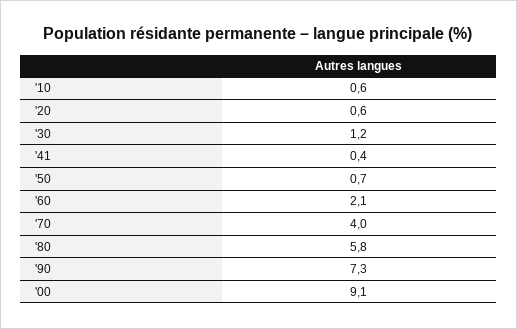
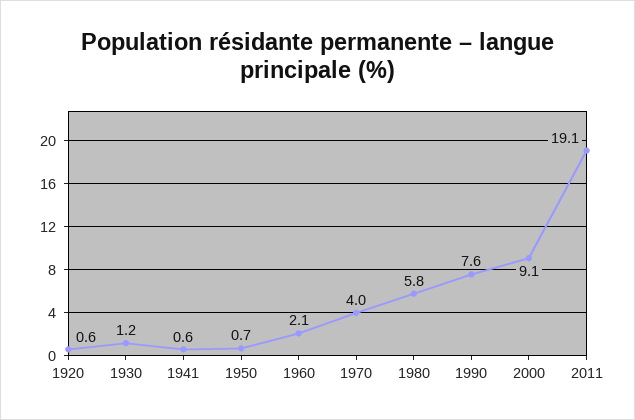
'10: 0.6 -> none
'41: 0.4 -> 0.6
'90: 7.3 -> 7.6
2011: none -> 19.1

